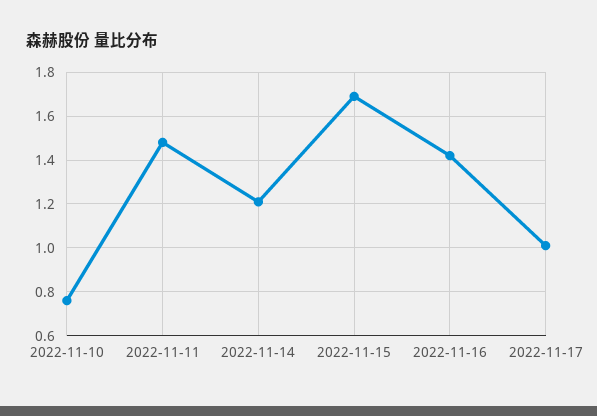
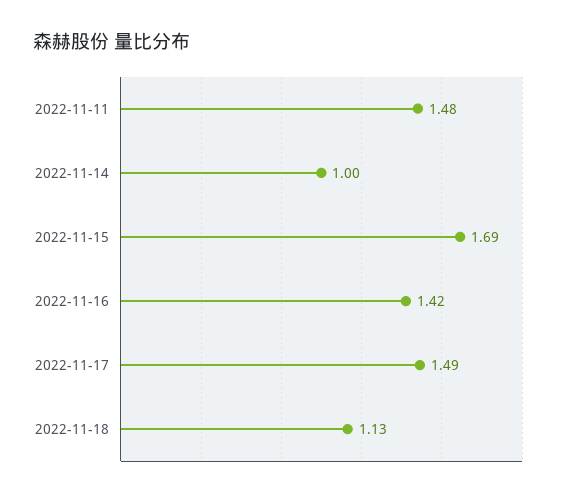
2022-11-10: 0.75 -> none
2022-11-14: 1.2 -> 1
2022-11-17: 1 -> 1.49
2022-11-18: none -> 1.13

